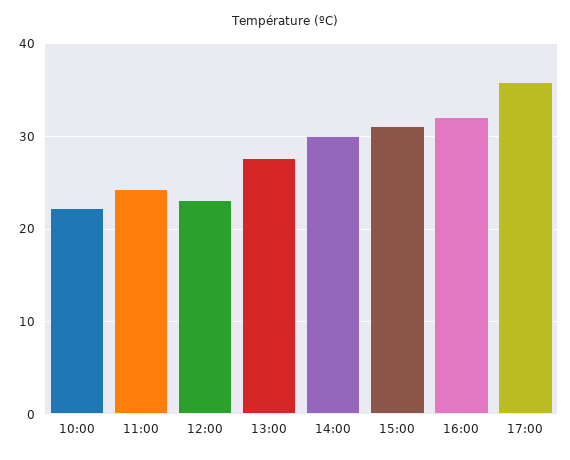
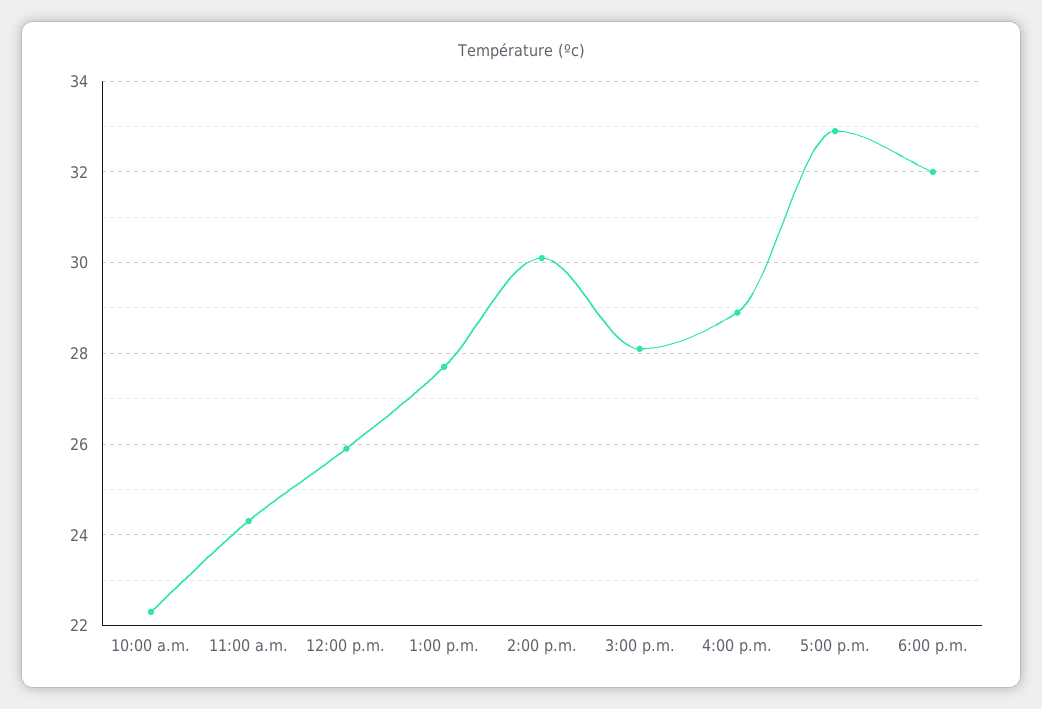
12:00: 23 -> 26
15:00: 31 -> 28
16:00: 32 -> 29
17:00: 36 -> 33
6:00 p.m.: none -> 32

